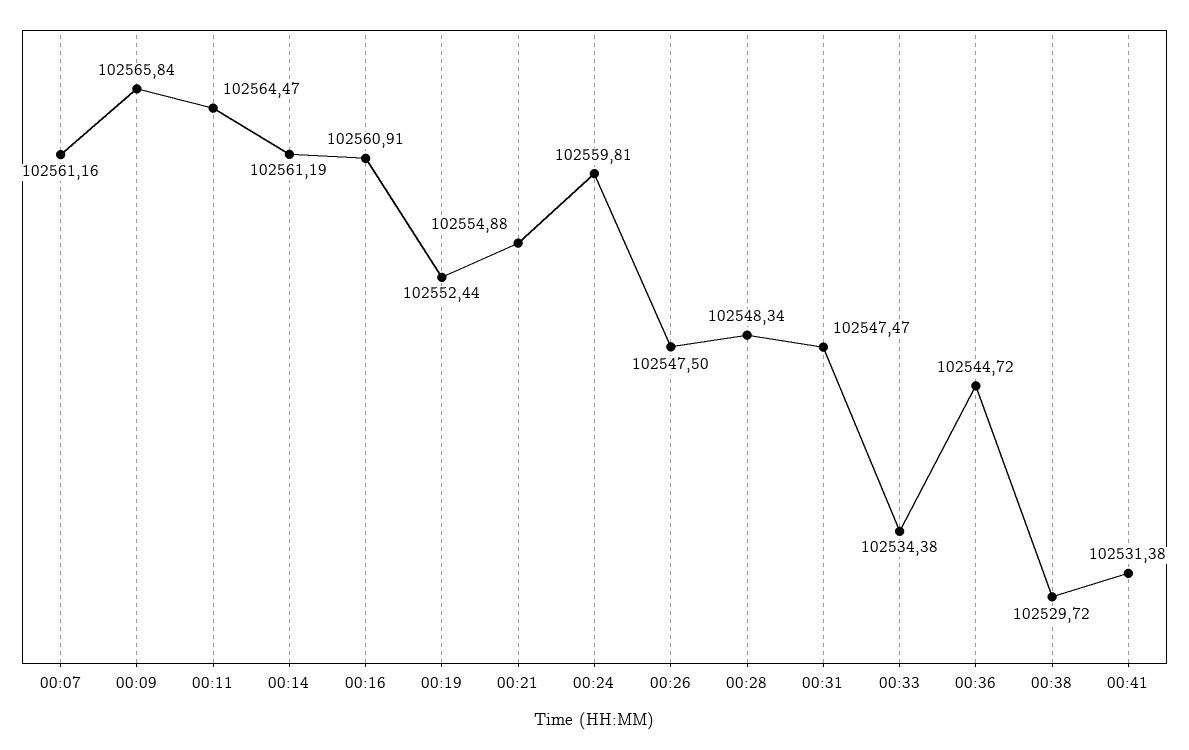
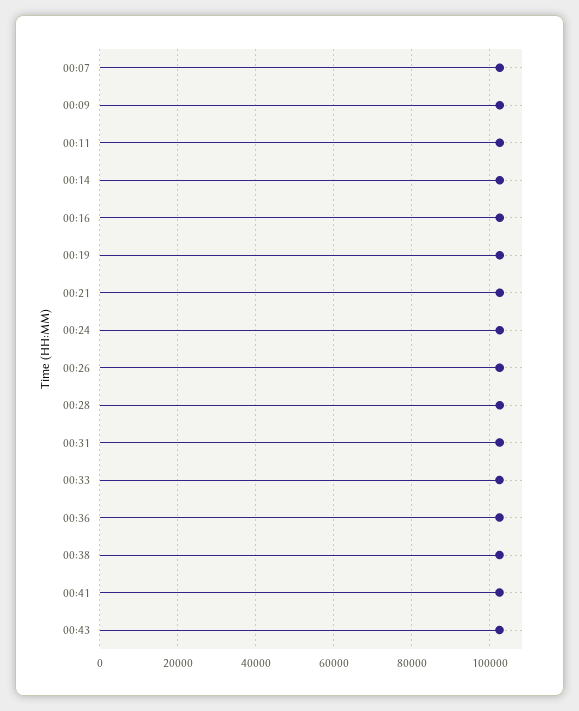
00:43: none -> 102000

